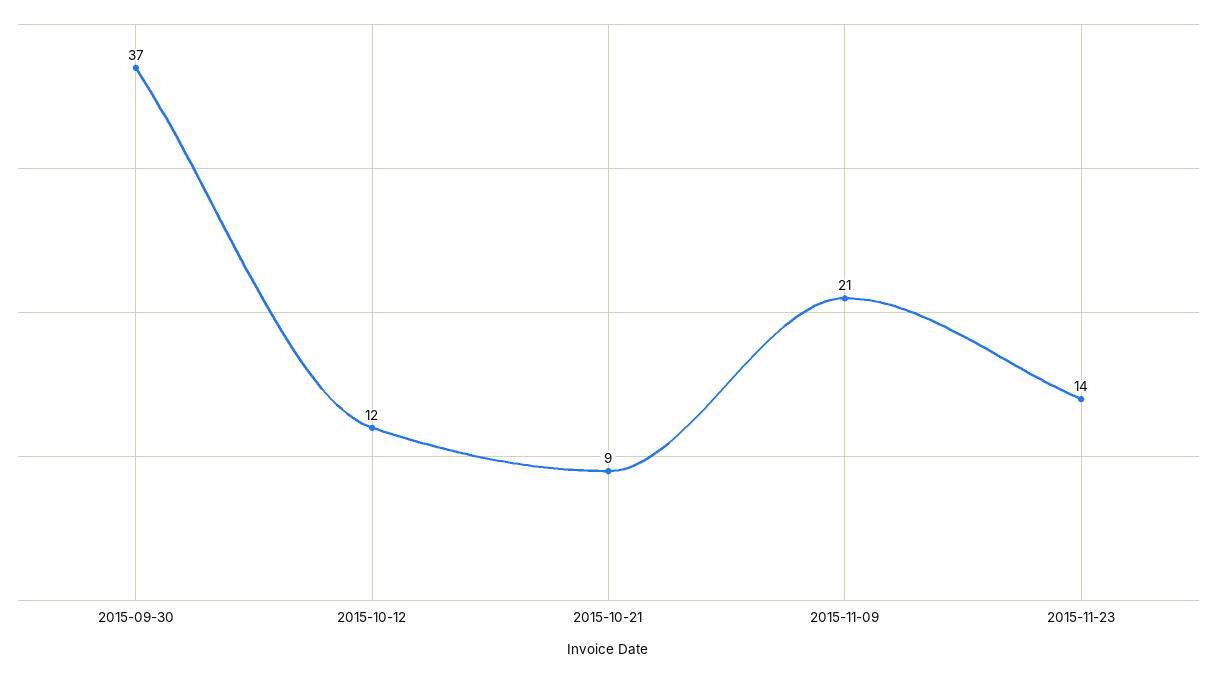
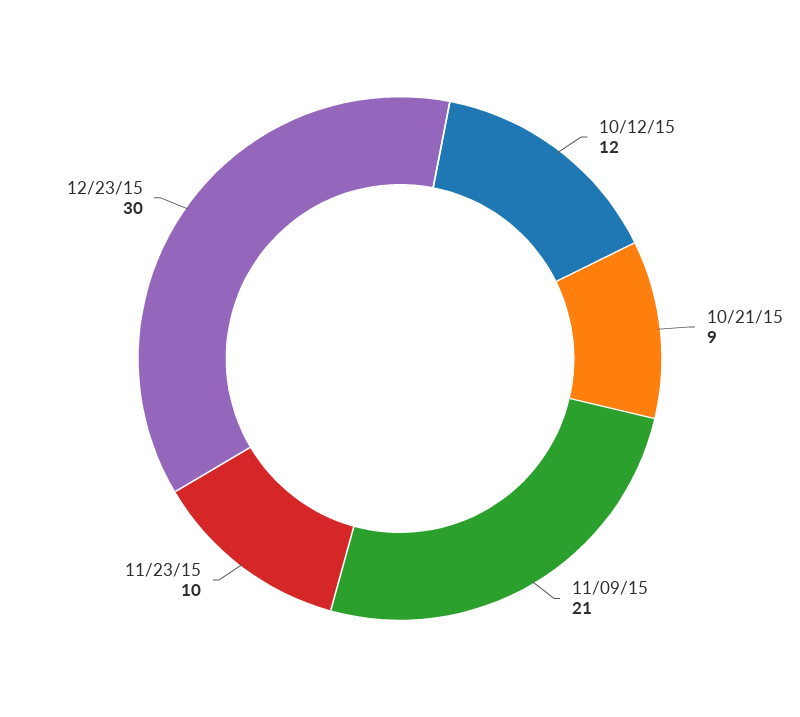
2015-09-30: 37 -> none
2015-11-23: 14 -> 10
12/23/15: none -> 30

